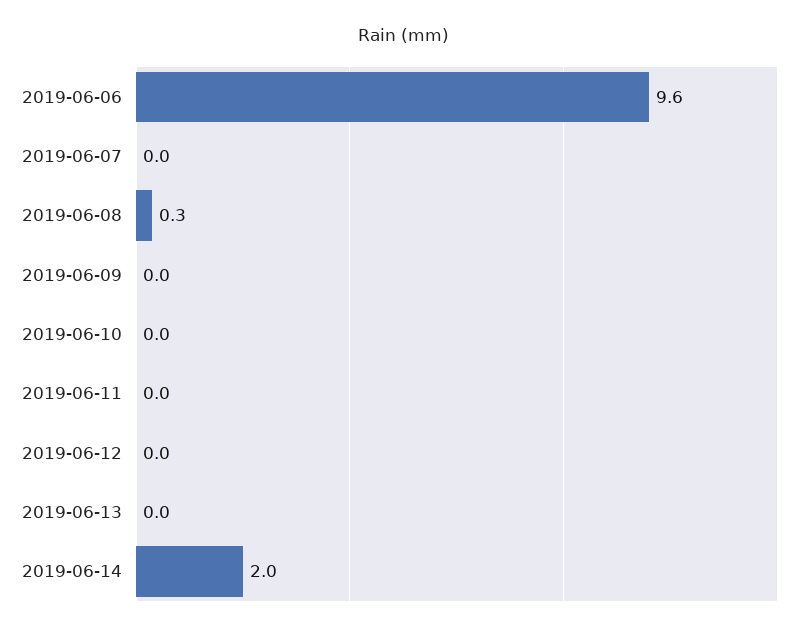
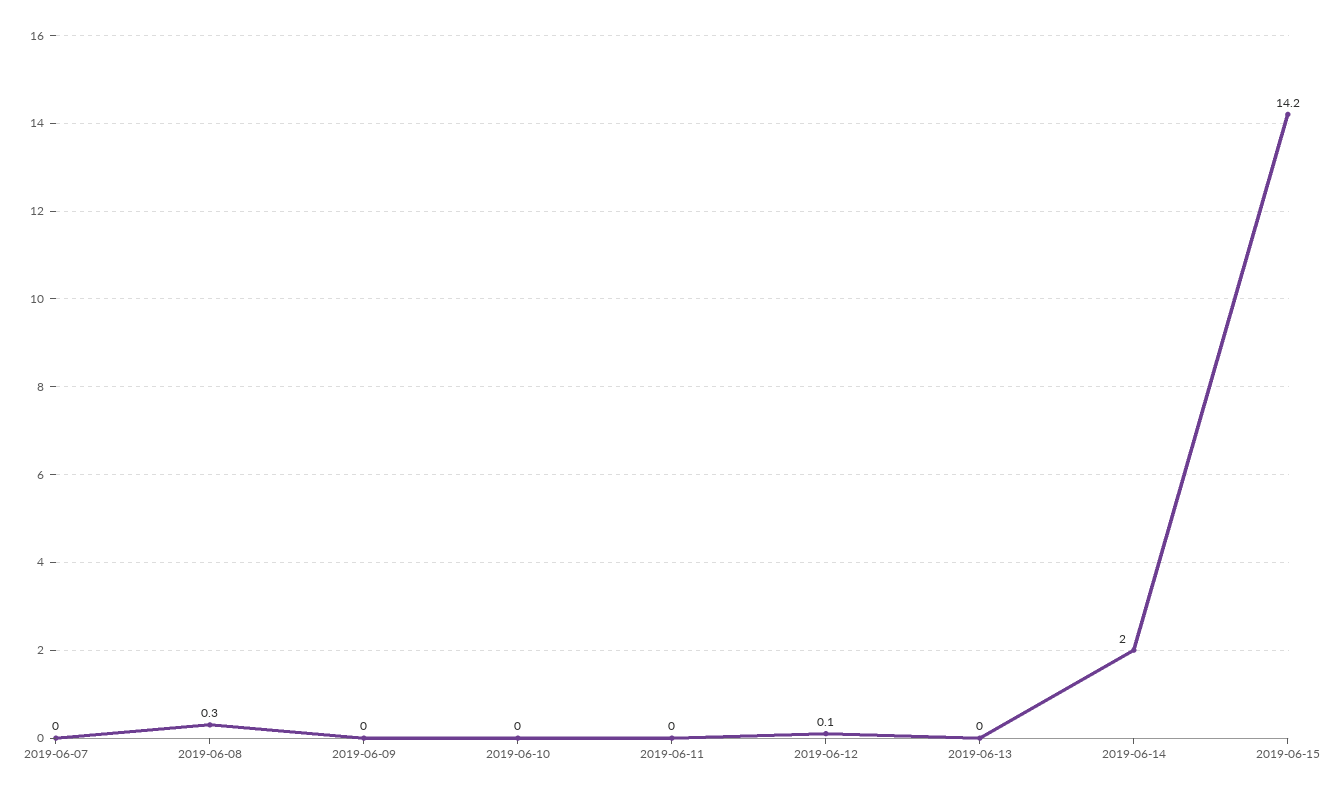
2019-06-06: 9.6 -> none
2019-06-12: 0 -> 0.1
2019-06-15: none -> 14.2

